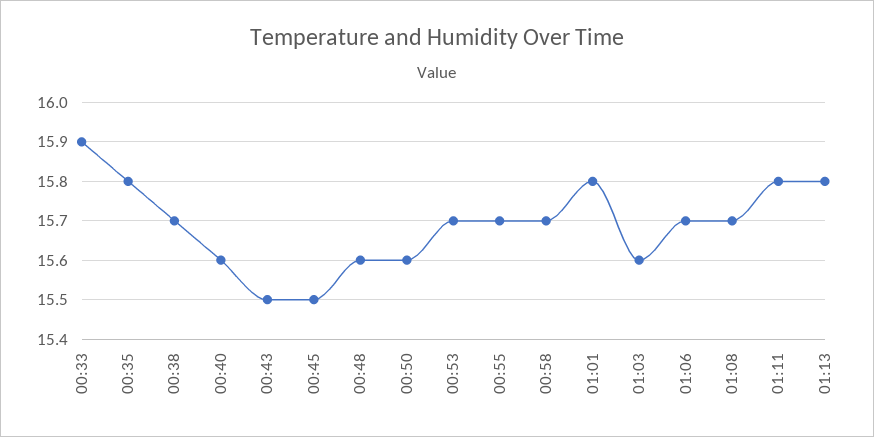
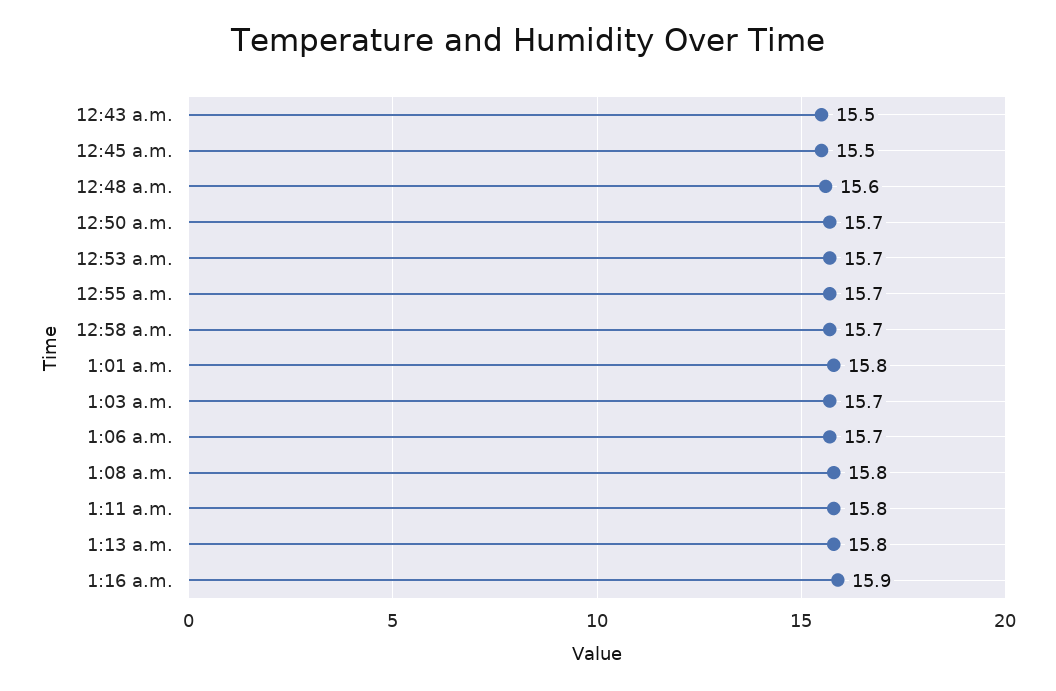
00:33: 15.9 -> none
00:35: 15.8 -> none
00:38: 15.7 -> none
00:40: 15.6 -> none
00:50: 15.6 -> 15.7
01:03: 15.6 -> 15.7
01:08: 15.7 -> 15.8
1:16 a.m.: none -> 15.9

